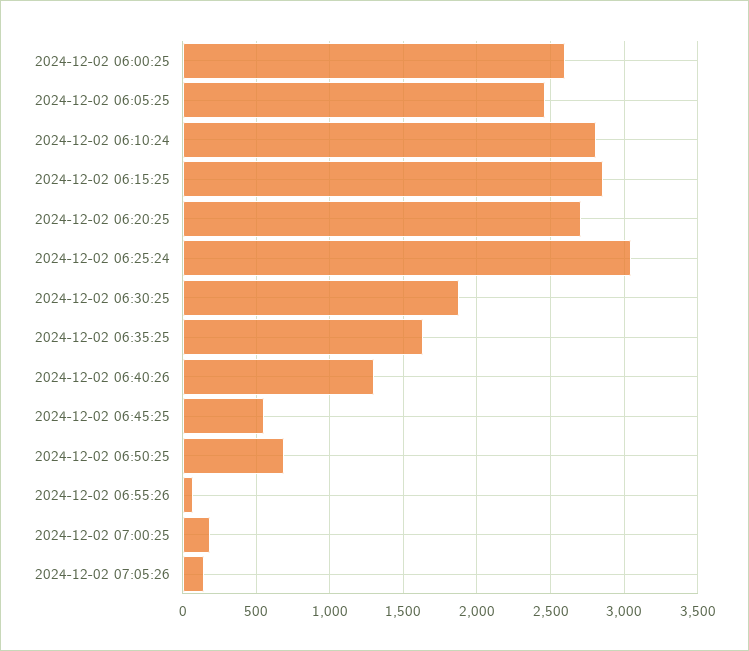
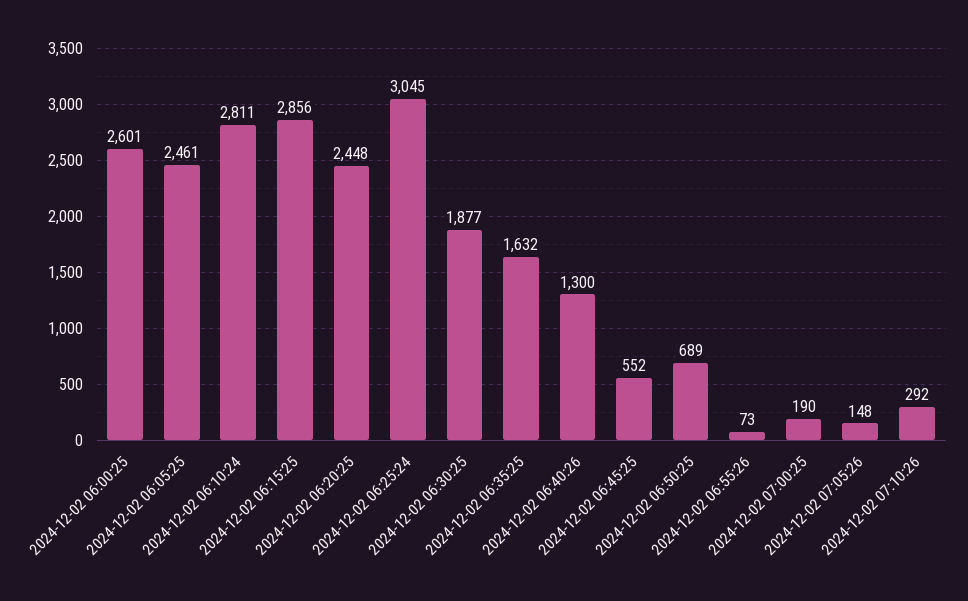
2024-12-02 06:20:25: 2700 -> 2448
2024-12-02 07:10:26: none -> 292

